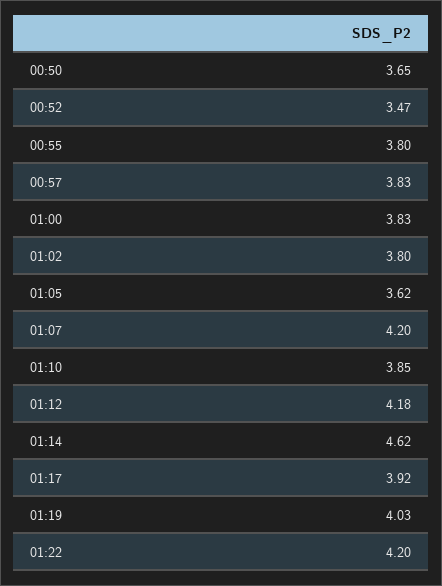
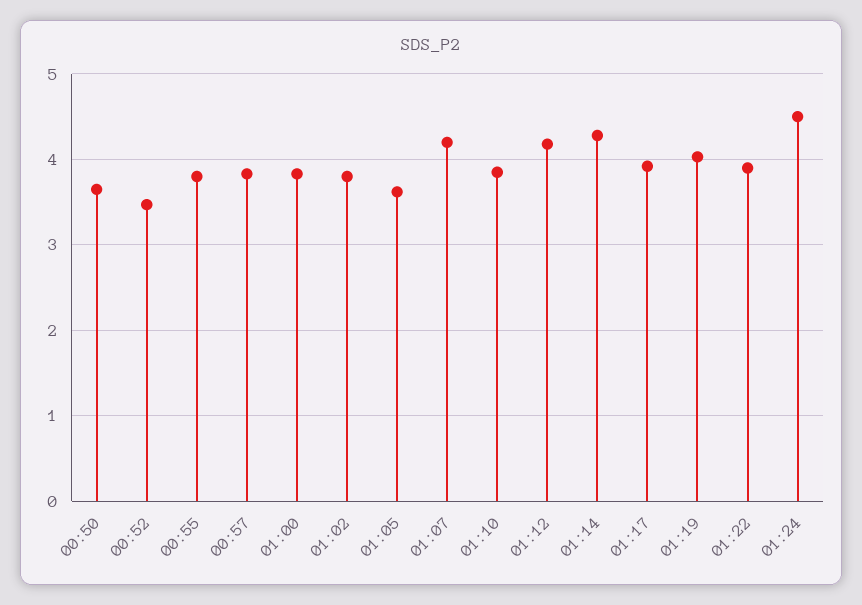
01:14: 4.62 -> 4.3
01:22: 4.2 -> 3.9
01:24: none -> 4.5

